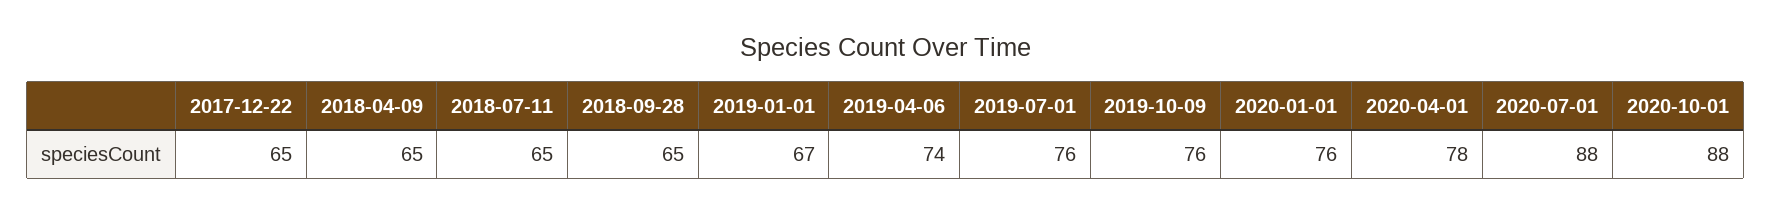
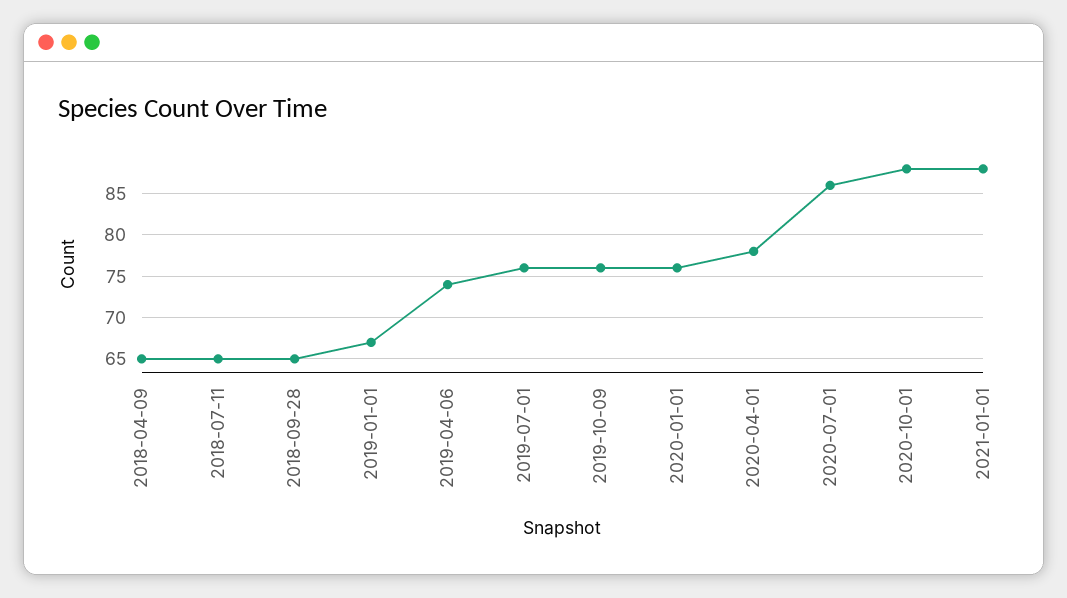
2017-12-22: 65 -> none
2020-07-01: 88 -> 86
2021-01-01: none -> 88

